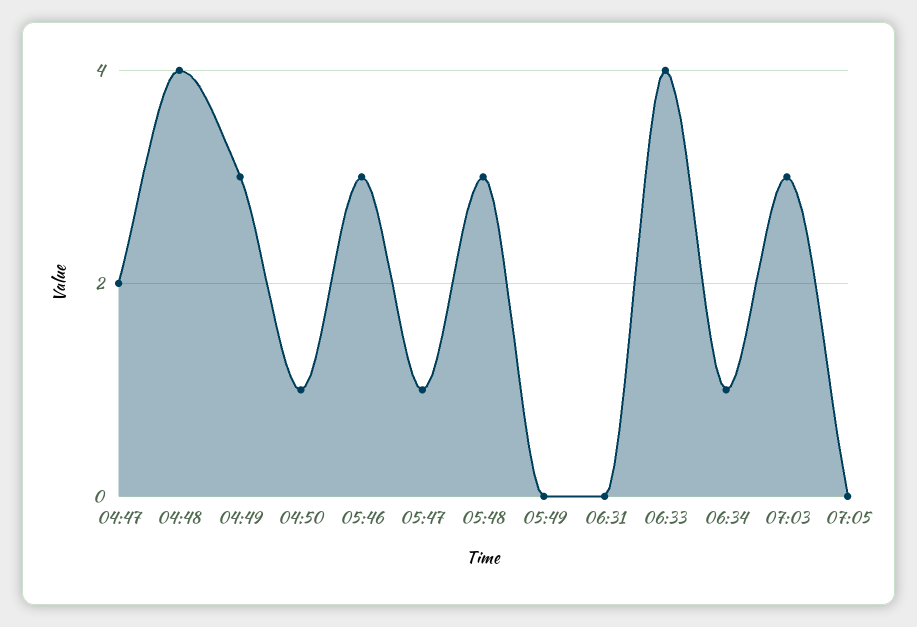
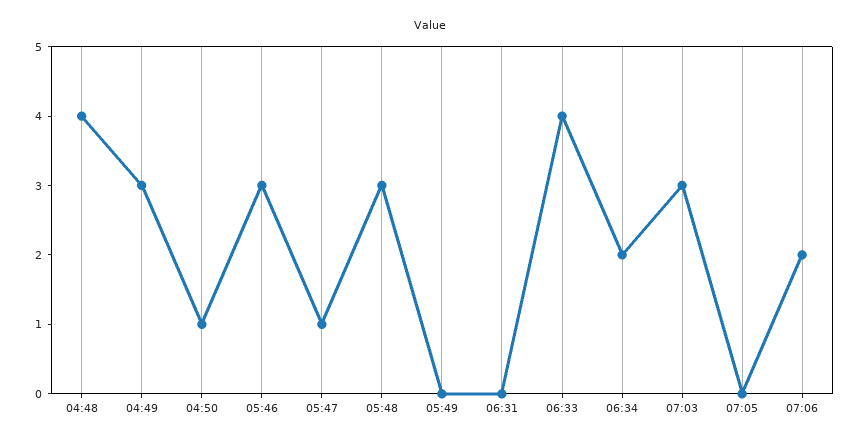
04:47: 2 -> none
06:34: 1 -> 2
07:06: none -> 2

